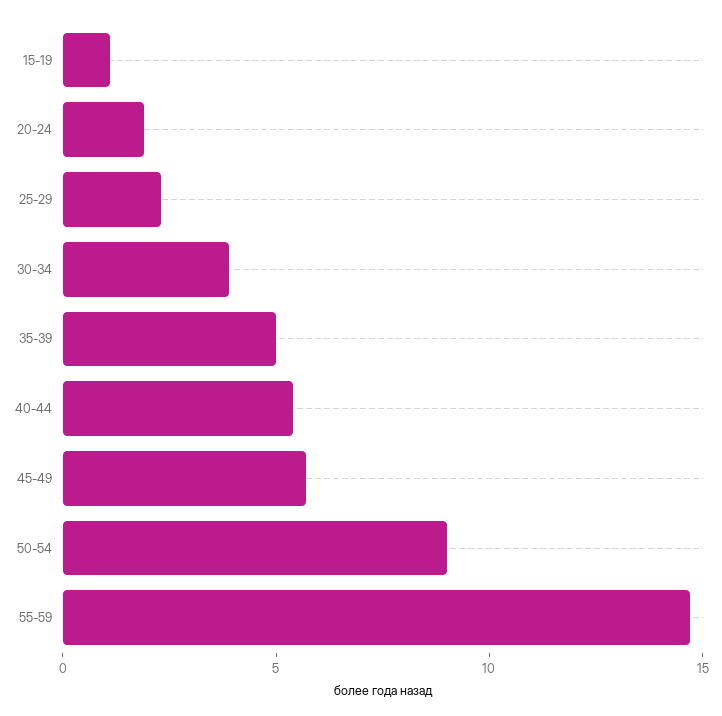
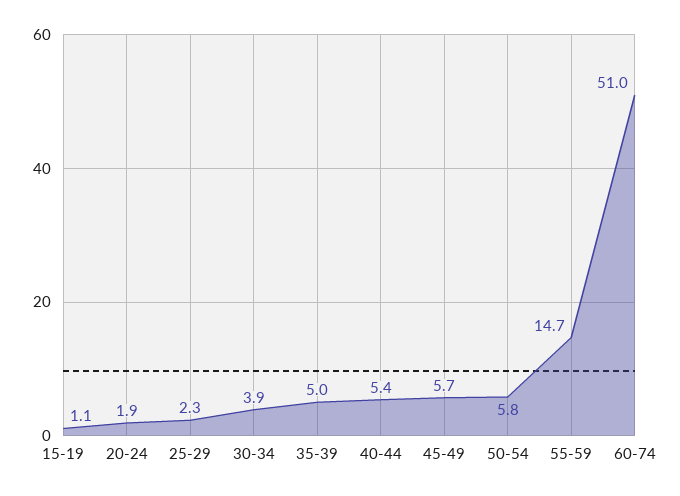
50-54: 9 -> 5.8
60-74: none -> 51

